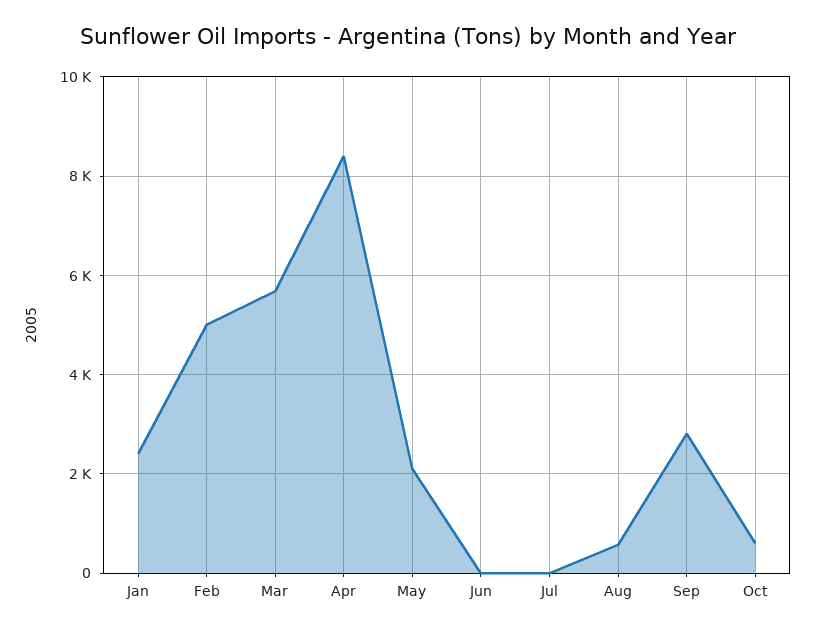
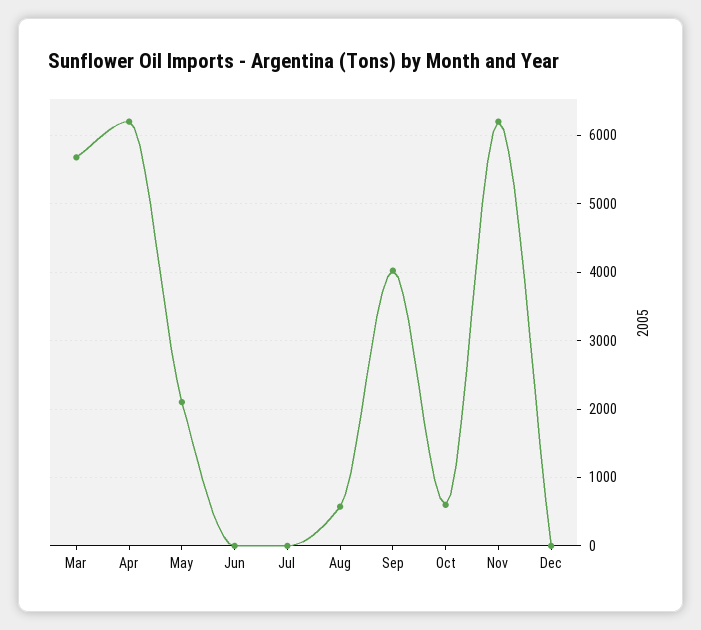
Jan: 2400 -> none
Feb: 5000 -> none
Apr: 8400 -> 6200
Sep: 2800 -> 4000
Nov: none -> 6200
Dec: none -> 0

